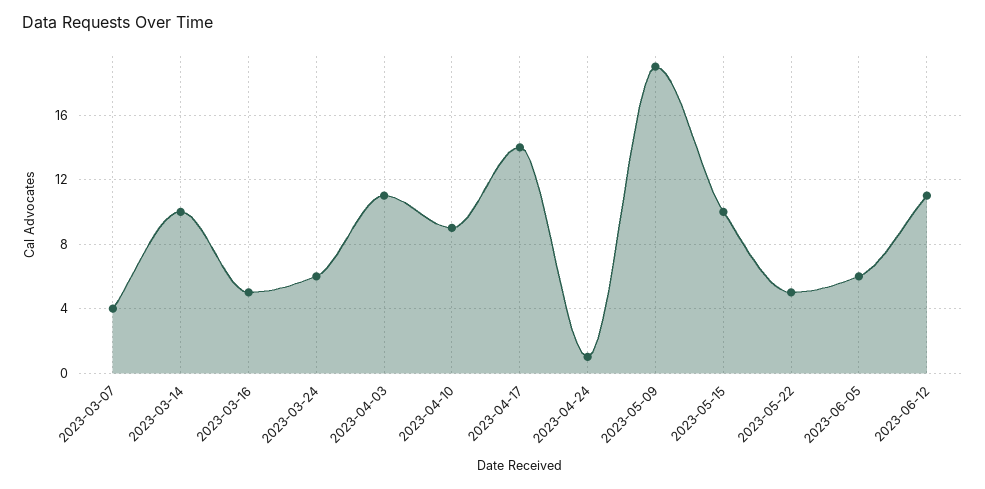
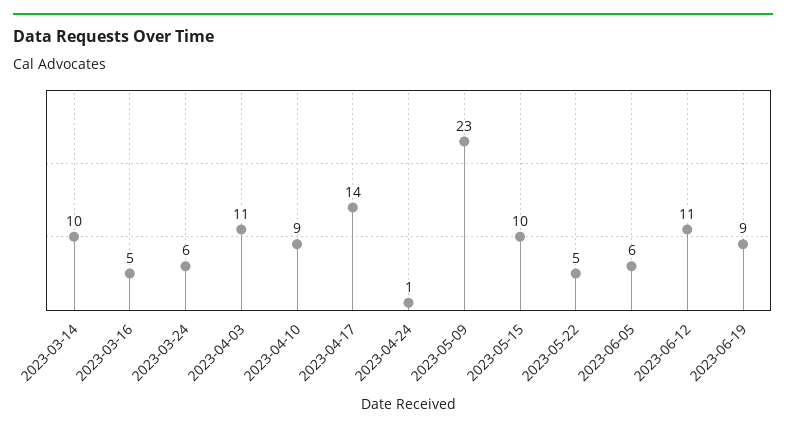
2023-03-07: 4 -> none
2023-05-09: 19 -> 23
2023-06-19: none -> 9

